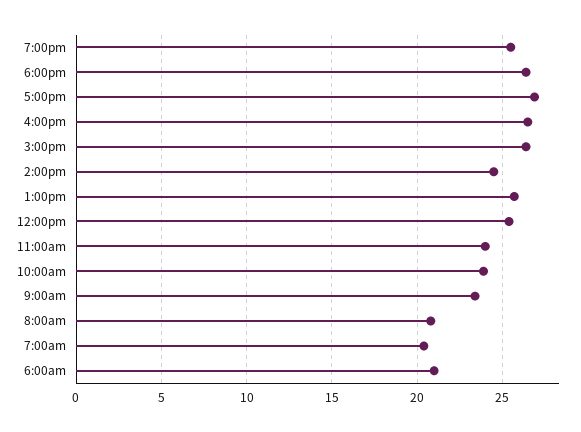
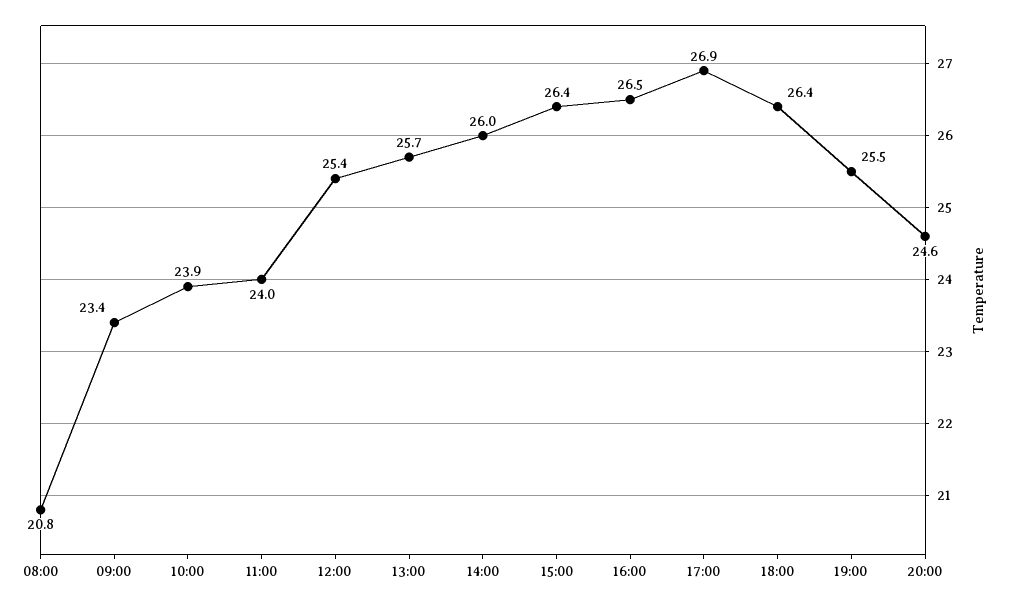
2:00pm: 24.5 -> 26
7:00am: 20.5 -> none
6:00am: 21 -> none
20:00: none -> 24.6

